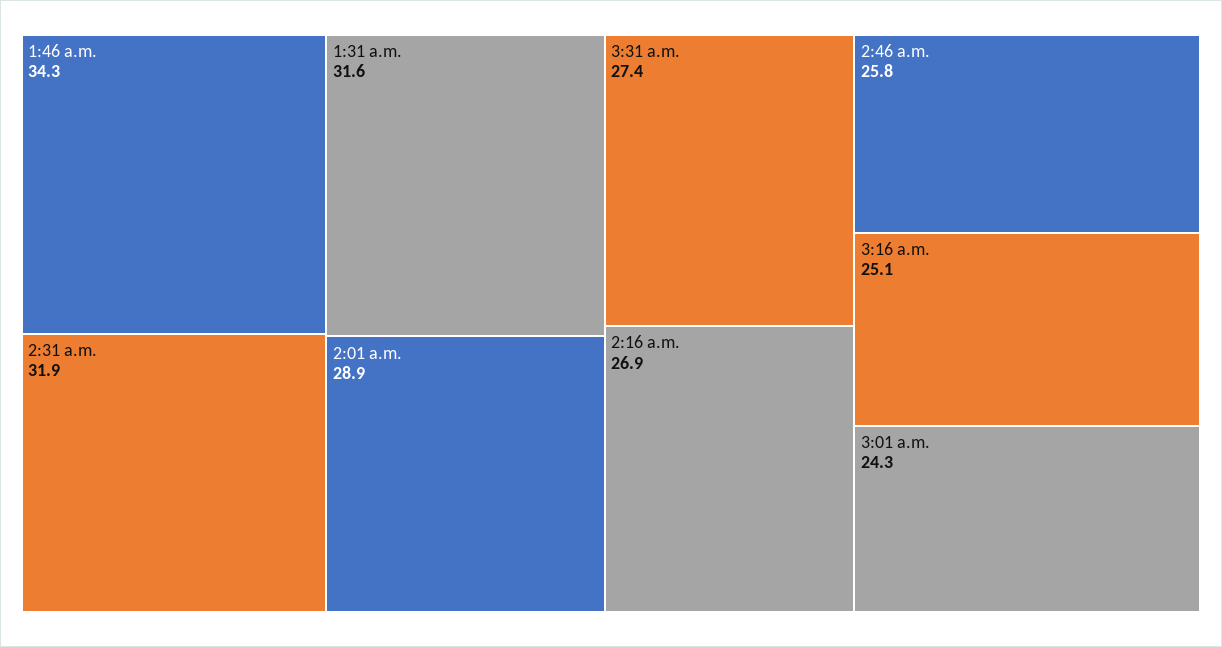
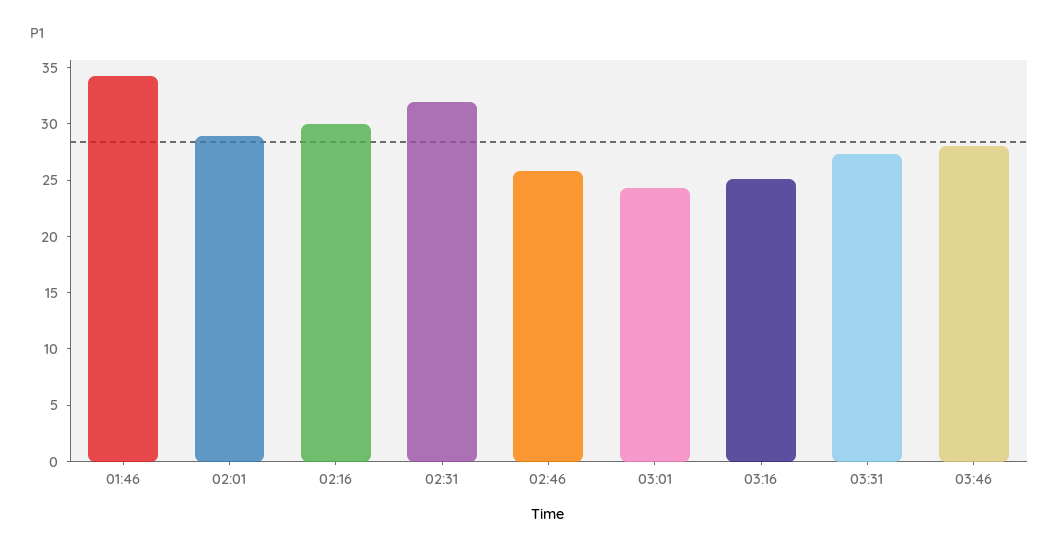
1:31 a.m.: 31.6 -> none
2:16 a.m.: 26.9 -> 30
03:46: none -> 28

